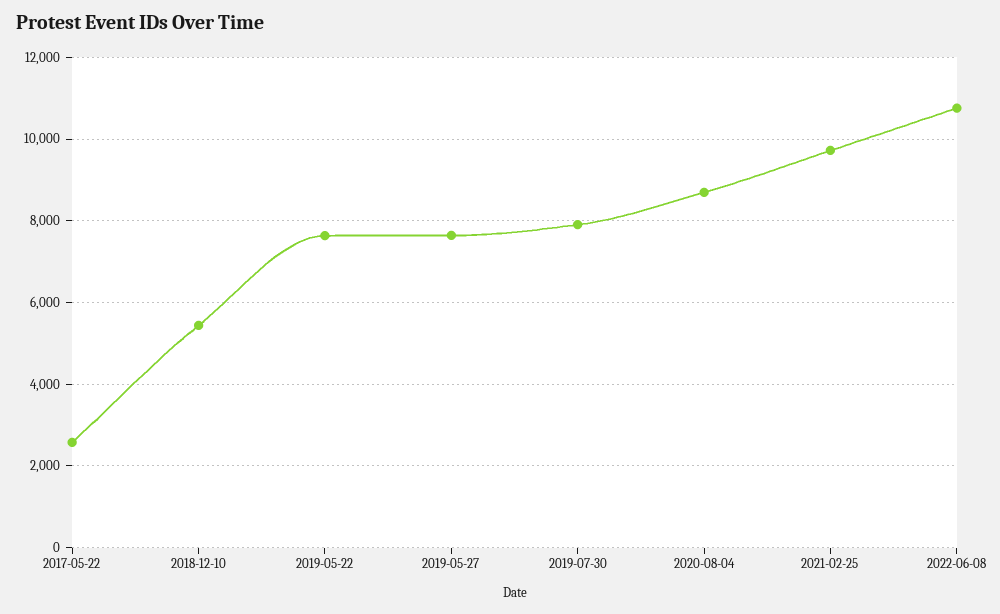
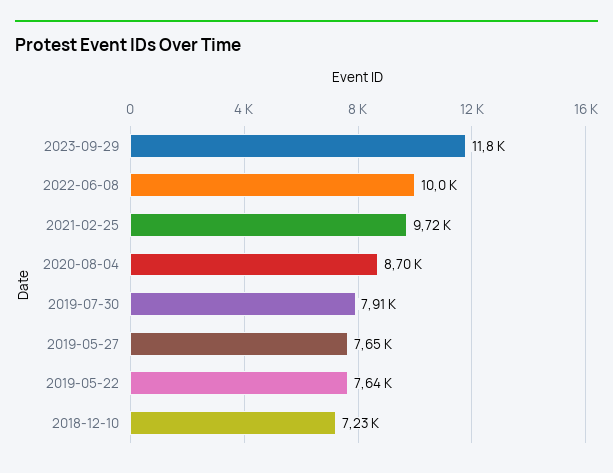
2017-05-22: 2600 -> none
2018-12-10: 5400 -> 7230
2022-06-08: 10800 -> 10000
2023-09-29: none -> 11800

